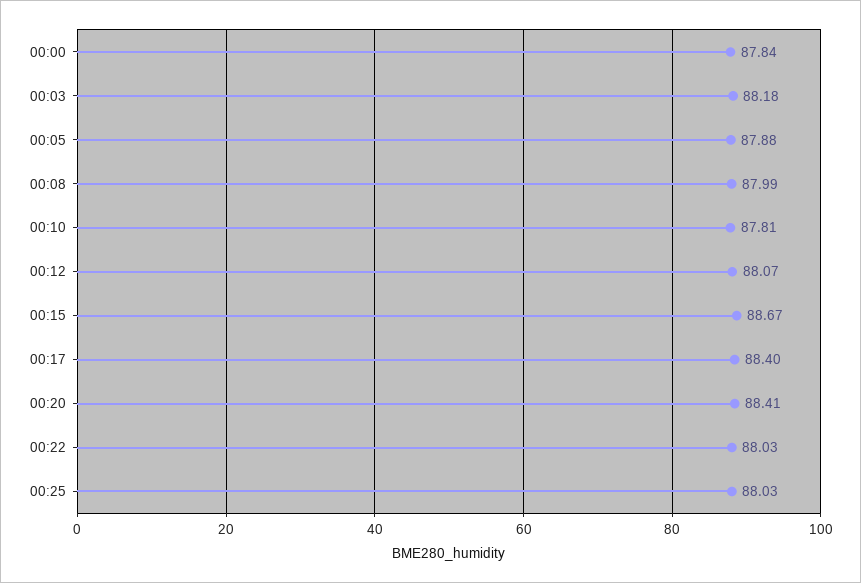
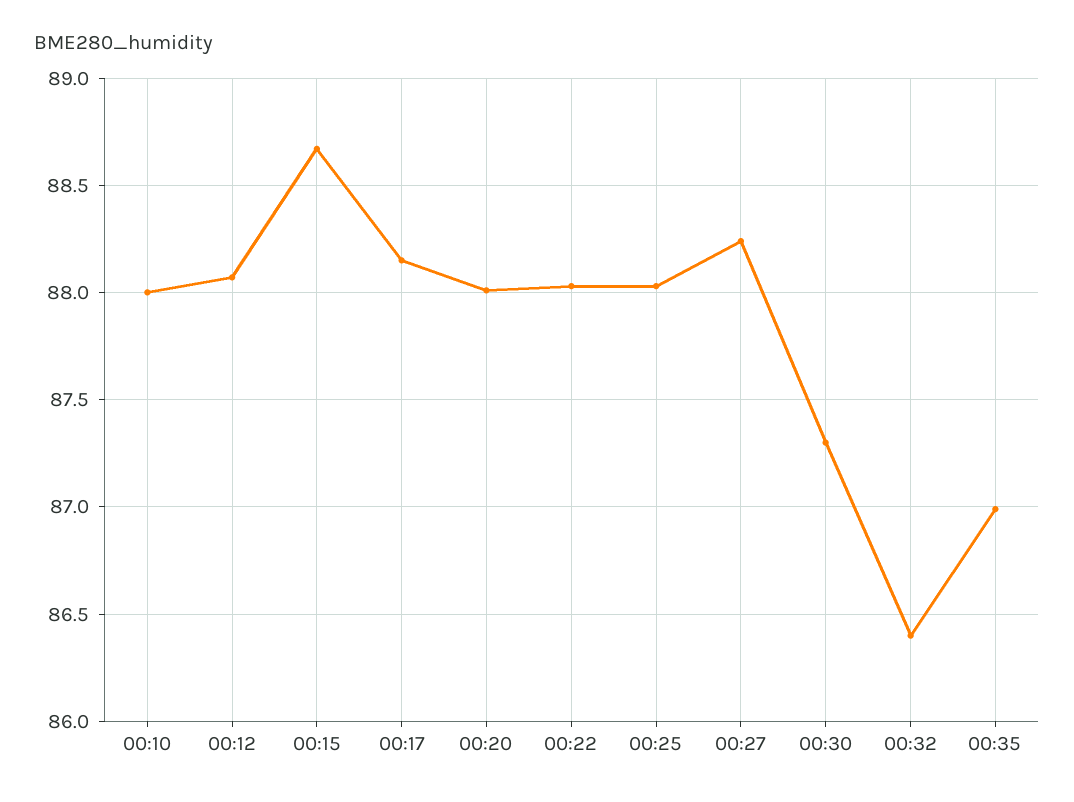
00:00: 87.84 -> none
00:03: 88.18 -> none
00:05: 87.88 -> none
00:08: 87.99 -> none
00:10: 87.81 -> 88
00:17: 88.4 -> 88.15
00:20: 88.41 -> 88
00:27: none -> 88.25
00:30: none -> 87.3
00:32: none -> 86.4
00:35: none -> 87

